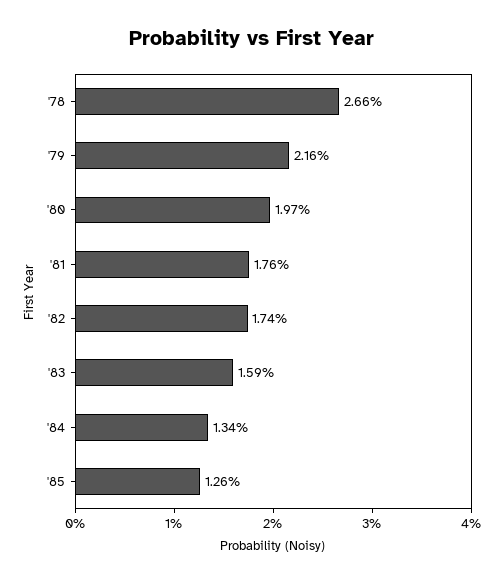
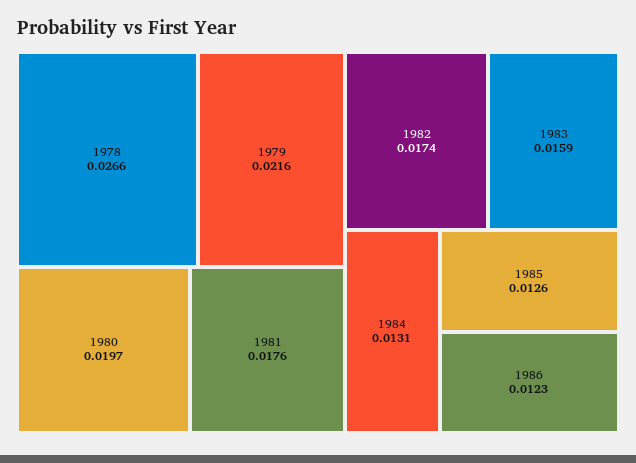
'84: 0.0134 -> 0.0131
1986: none -> 0.0123

